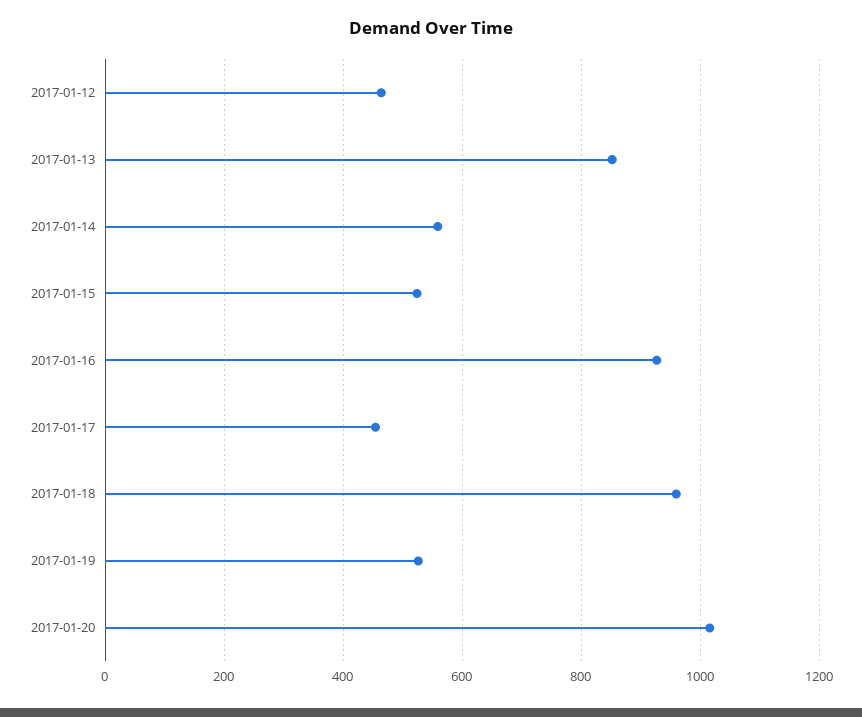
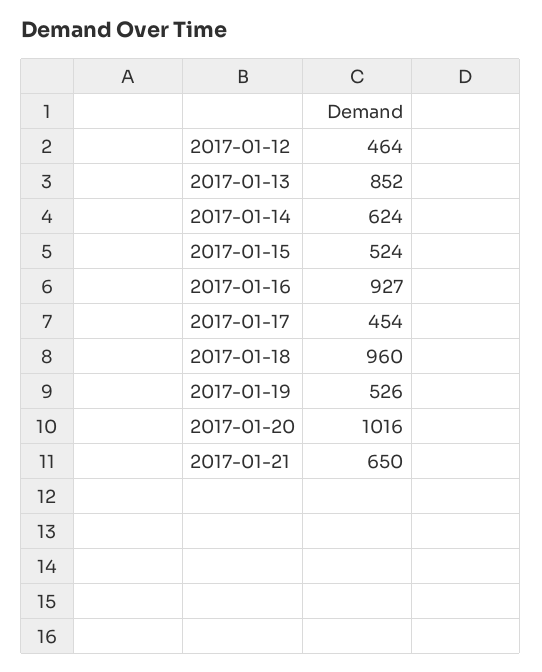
2017-01-14: 560 -> 624
2017-01-21: none -> 650

